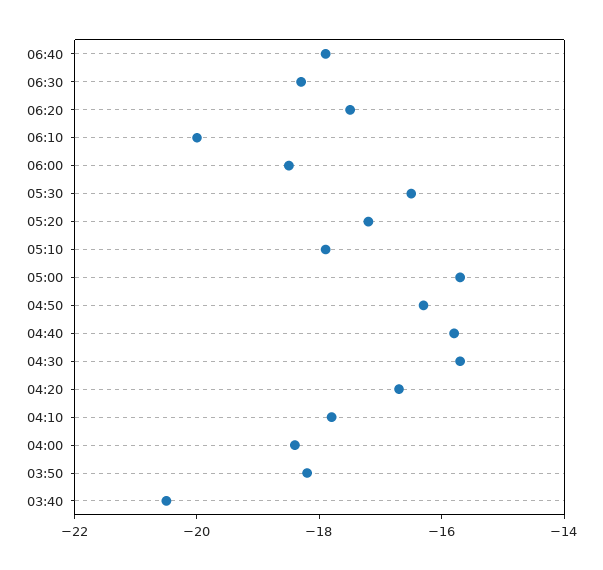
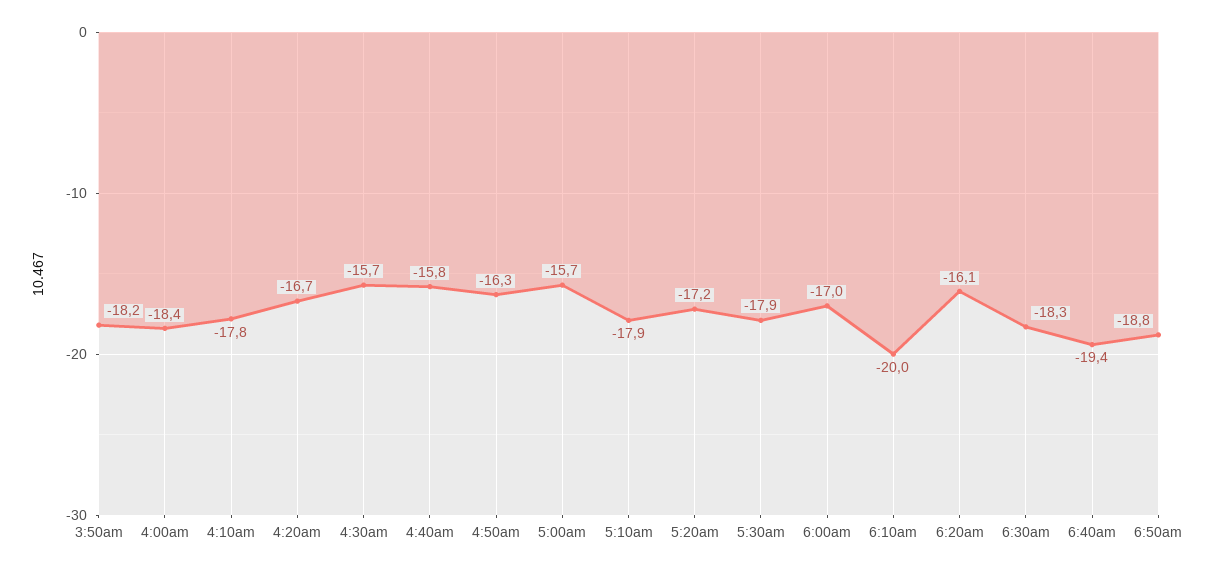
06:40: -18 -> -19.4
06:20: -17.5 -> -16.1
06:00: -18.5 -> -17
05:30: -16.5 -> -17.9
03:40: -20.5 -> none
6:50am: none -> -18.8

